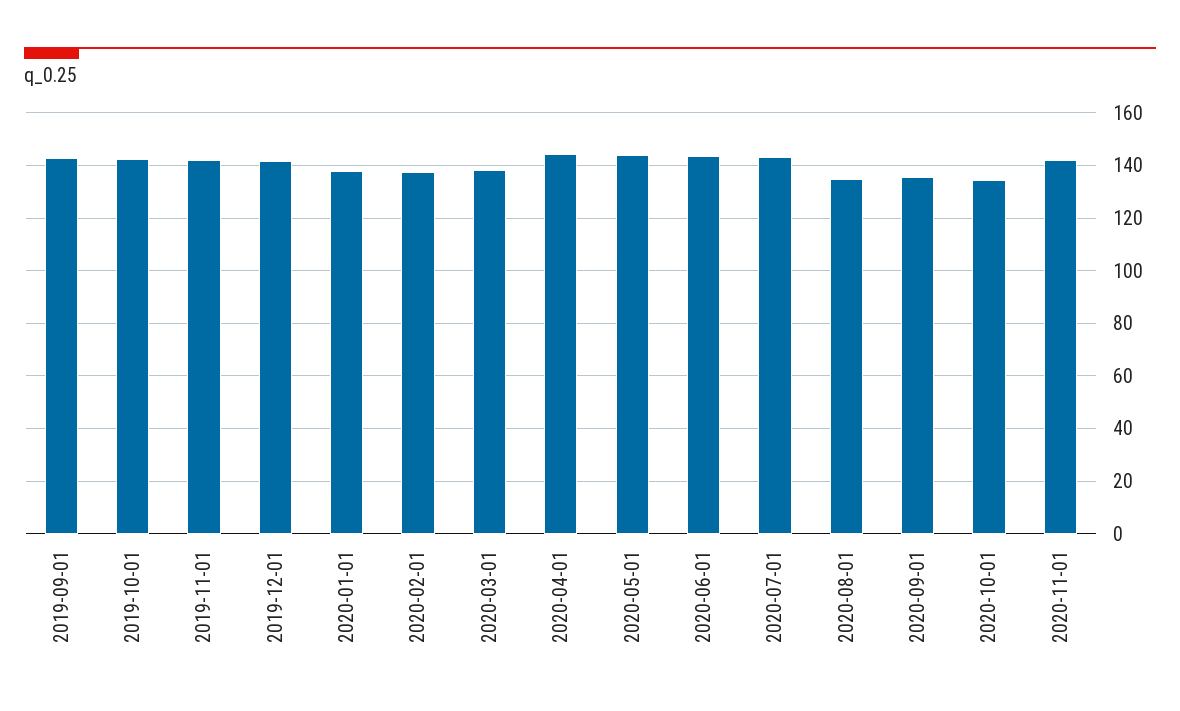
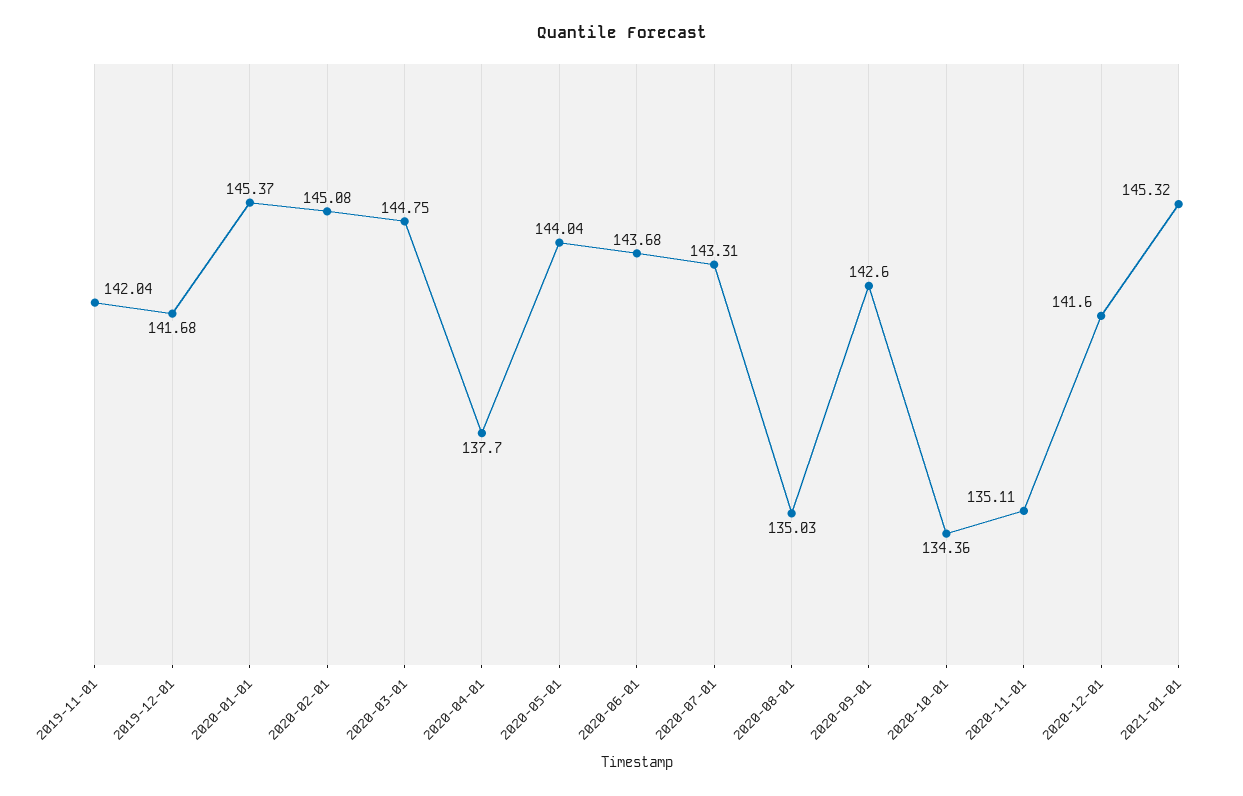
2019-09-01: 142.5 -> none
2019-10-01: 142.5 -> none
2020-01-01: 137.5 -> 145.37
2020-02-01: 137.5 -> 145.08
2020-03-01: 137.5 -> 144.75
2020-04-01: 145 -> 137.7
2020-09-01: 135 -> 142.6
2020-11-01: 142.5 -> 135.11
2020-12-01: none -> 141.6
2021-01-01: none -> 145.32

